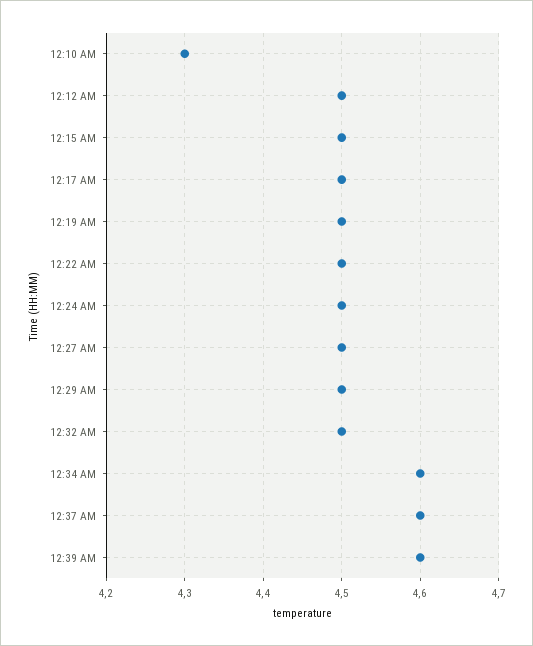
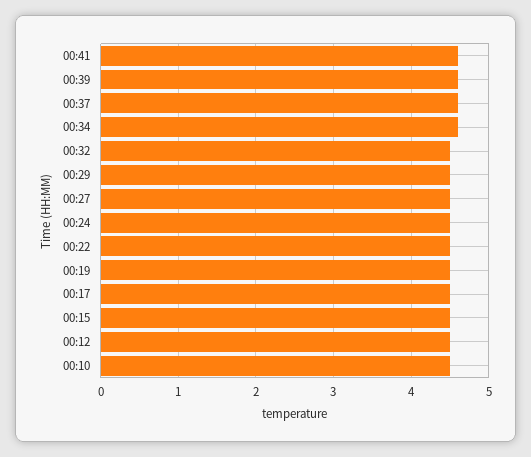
12:10 AM: 4.3 -> 4.5
00:41: none -> 4.6

